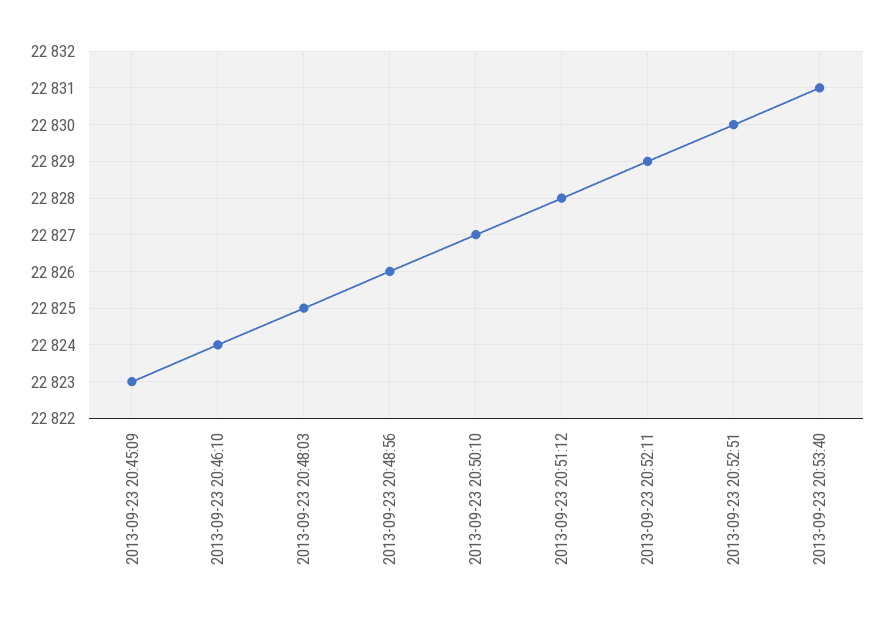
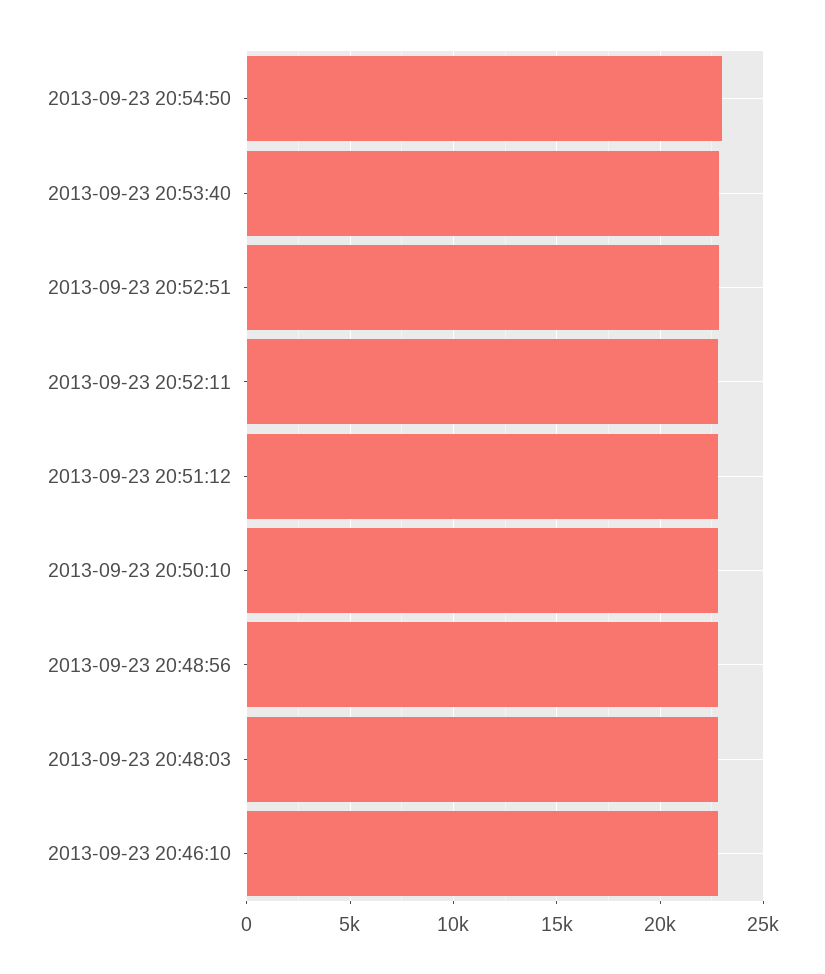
2013-09-23 20:45:09: 22823 -> none
2013-09-23 20:54:50: none -> 23000

